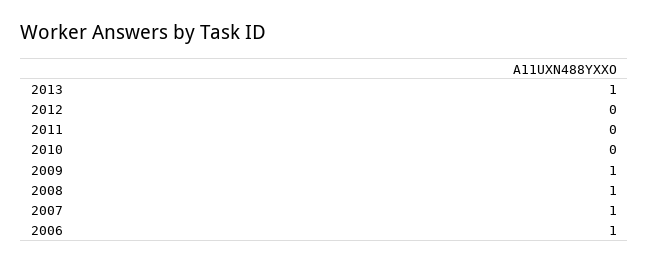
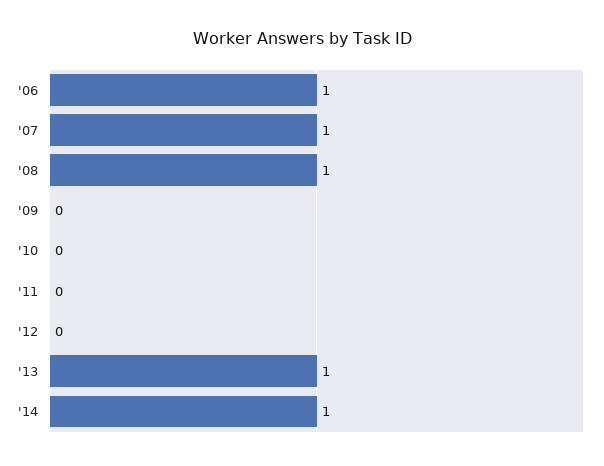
2009: 1 -> 0
'14: none -> 1

